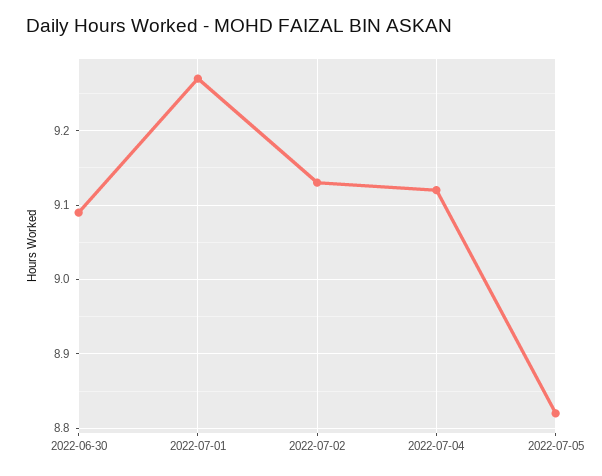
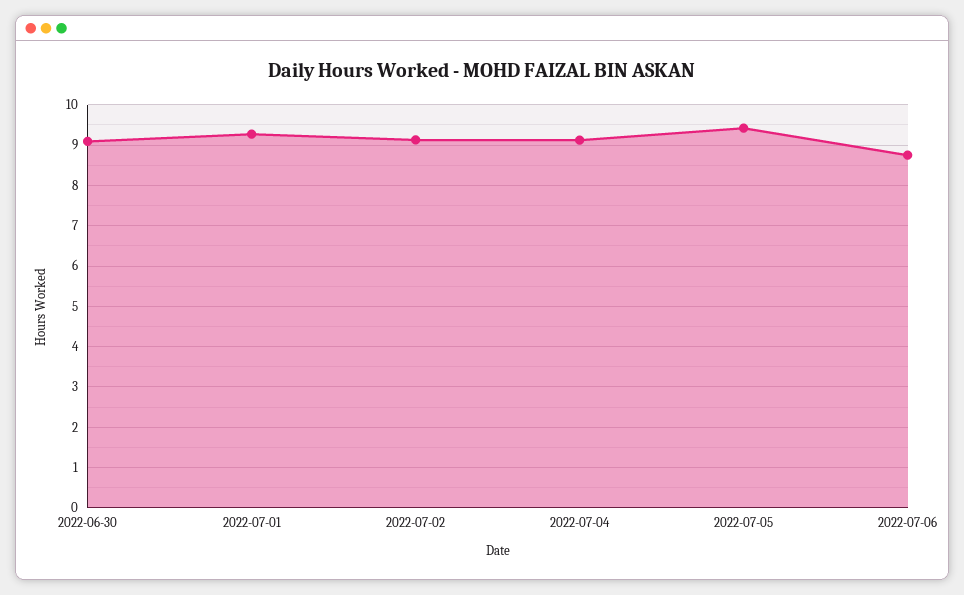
2022-07-05: 8.82 -> 9.4
2022-07-06: none -> 8.8

